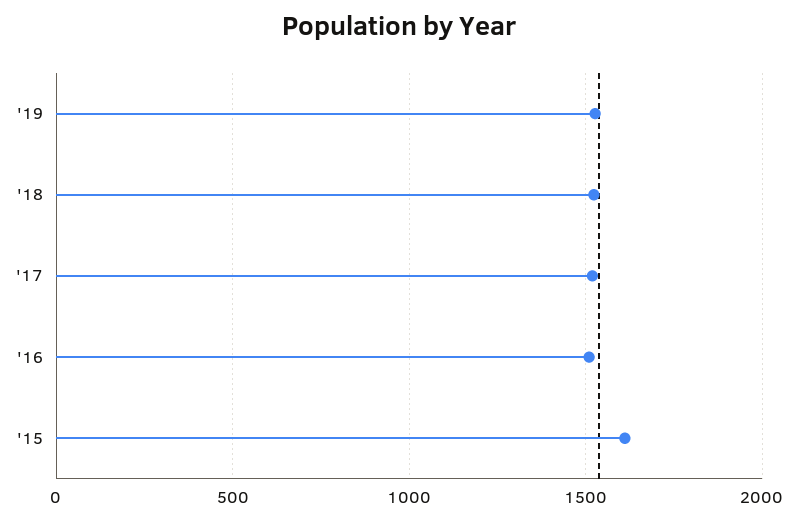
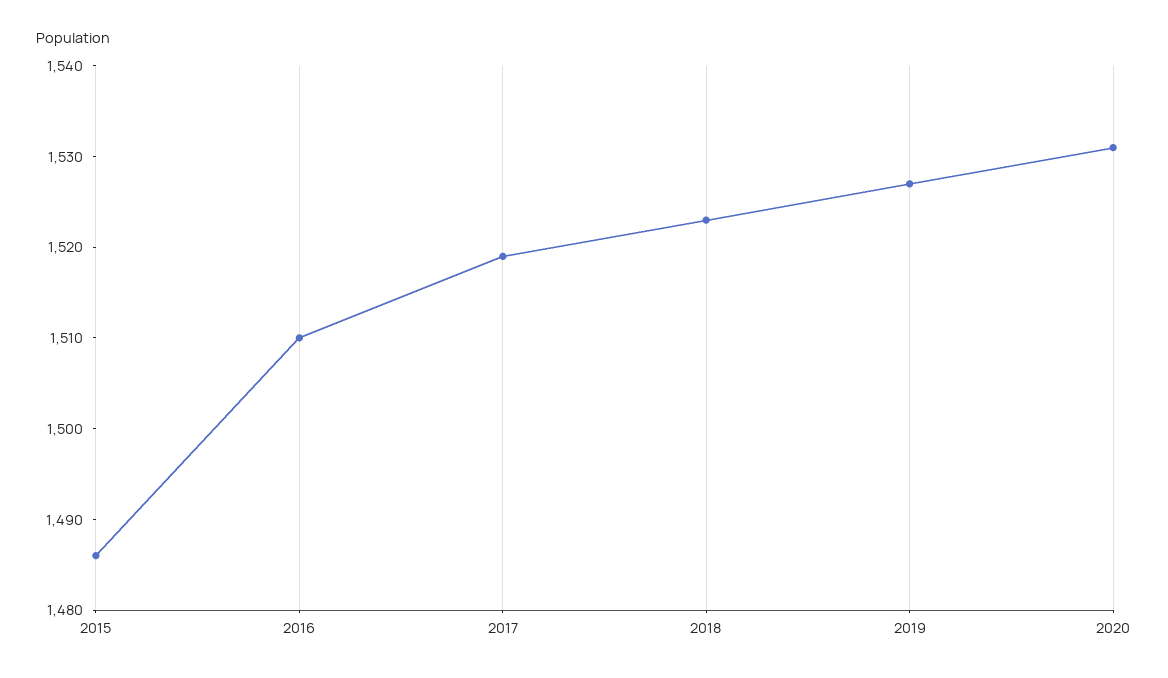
'15: 1600 -> 1486
2020: none -> 1531

